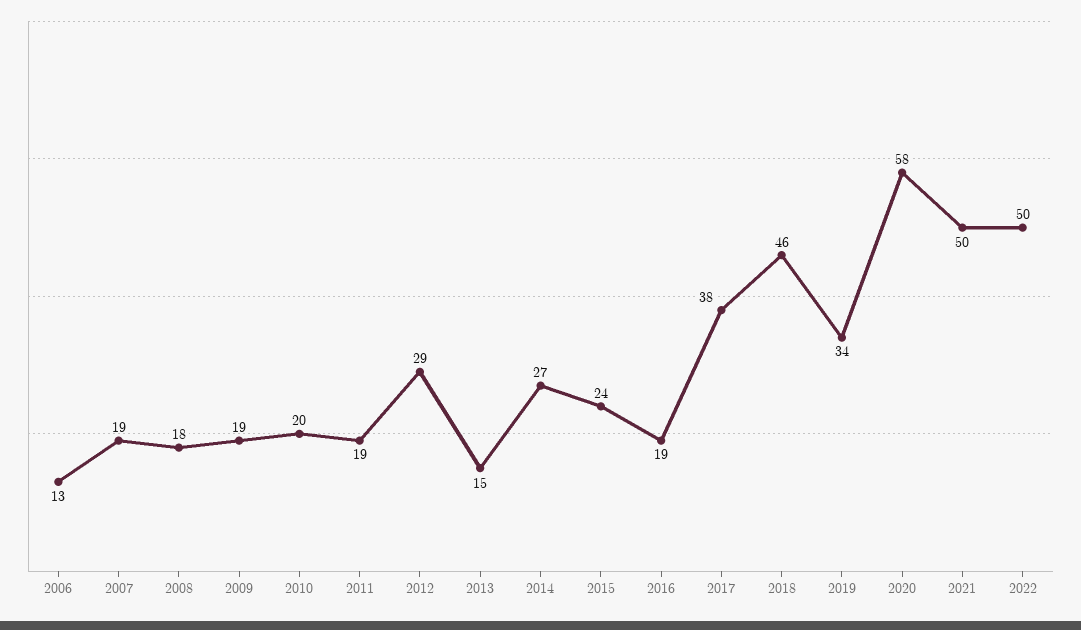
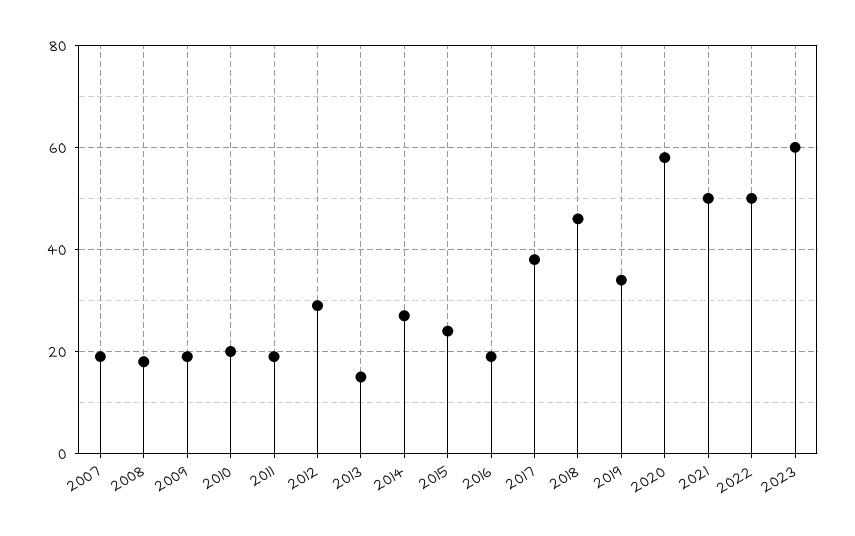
2006: 13 -> none
2023: none -> 60

